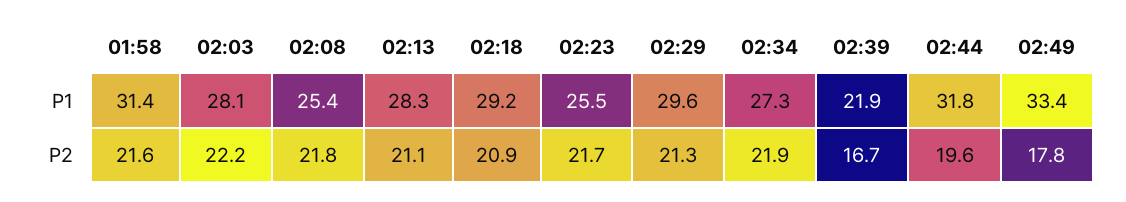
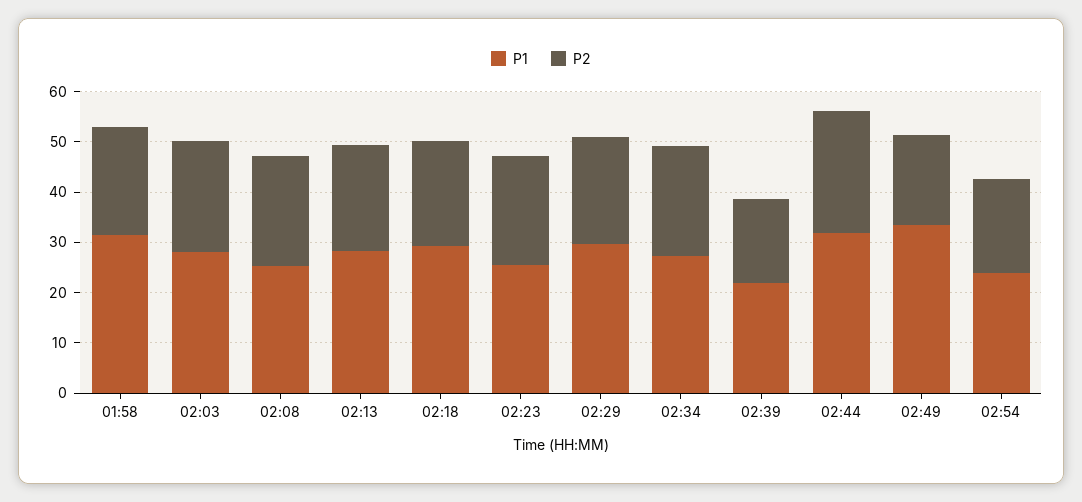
P2, 02:44: 19.6 -> 24
P1, 02:54: none -> 24
P2, 02:54: none -> 18

